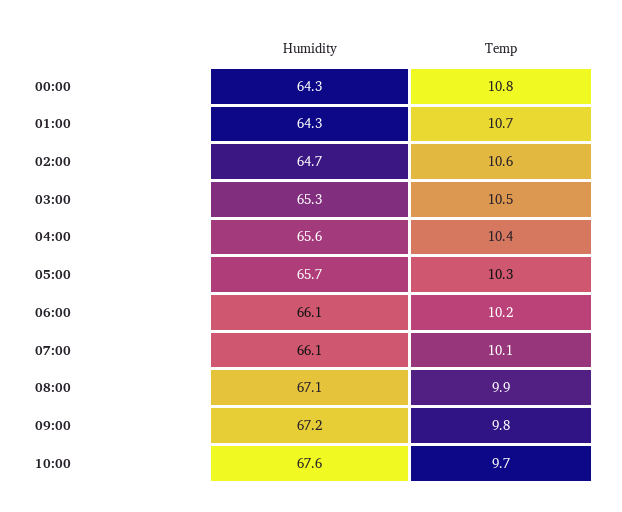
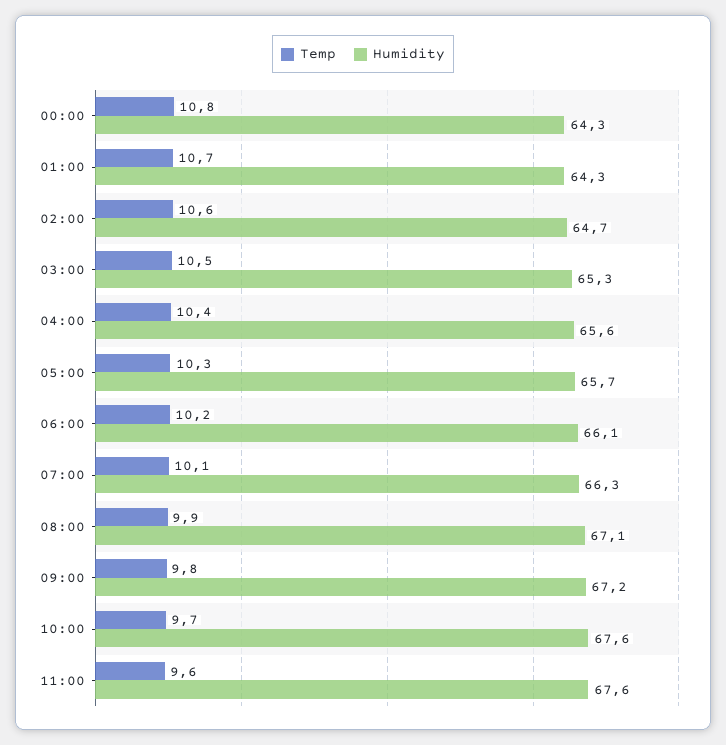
Humidity, 07:00: 66.1 -> 66.3
Temp, 11:00: none -> 9.6
Humidity, 11:00: none -> 67.6

